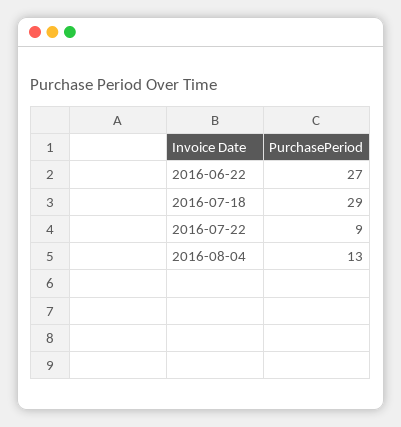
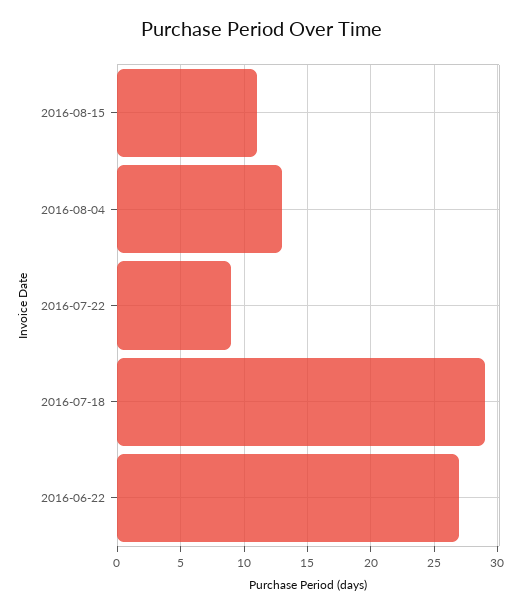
2016-08-15: none -> 11

